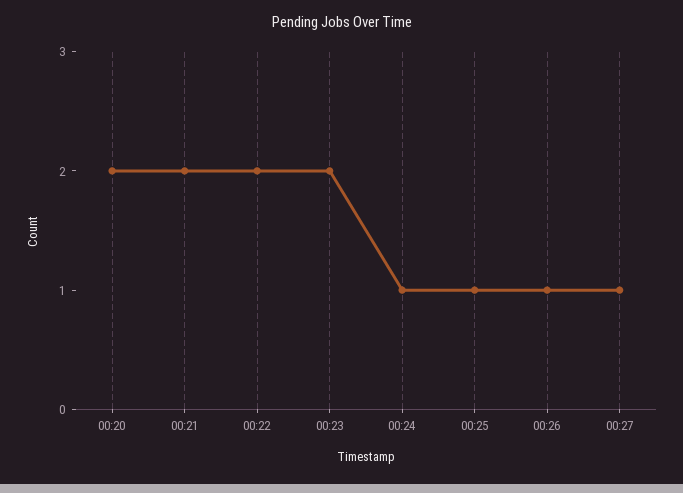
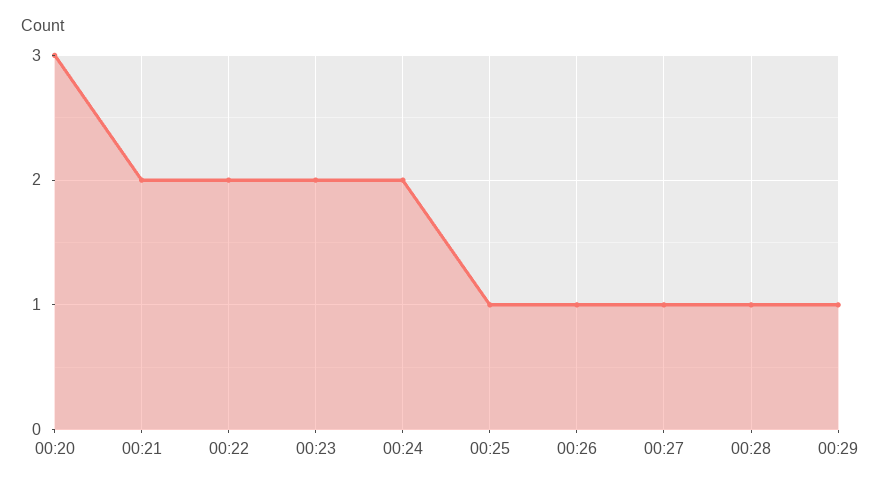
00:20: 2 -> 3
00:24: 1 -> 2
00:28: none -> 1
00:29: none -> 1

